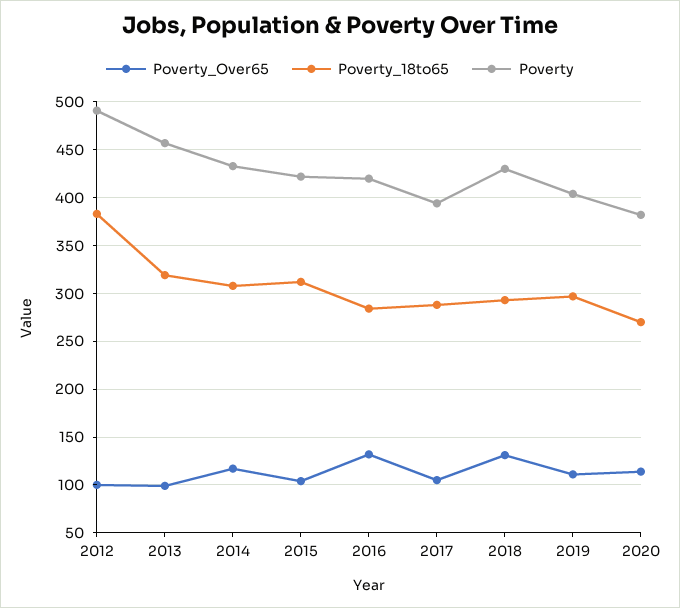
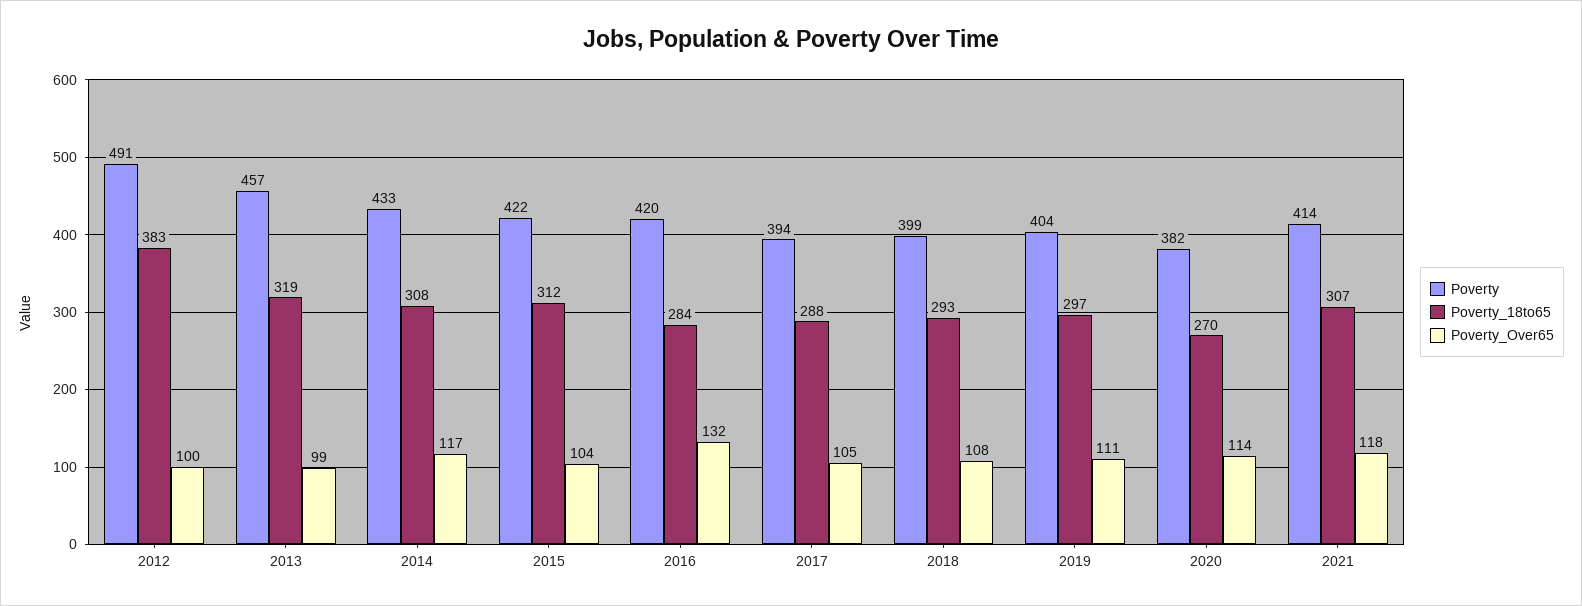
Poverty_Over65, 2018: 130 -> 108
Poverty, 2018: 430 -> 399
Poverty, 2021: none -> 414
Poverty_18to65, 2021: none -> 307
Poverty_Over65, 2021: none -> 118

